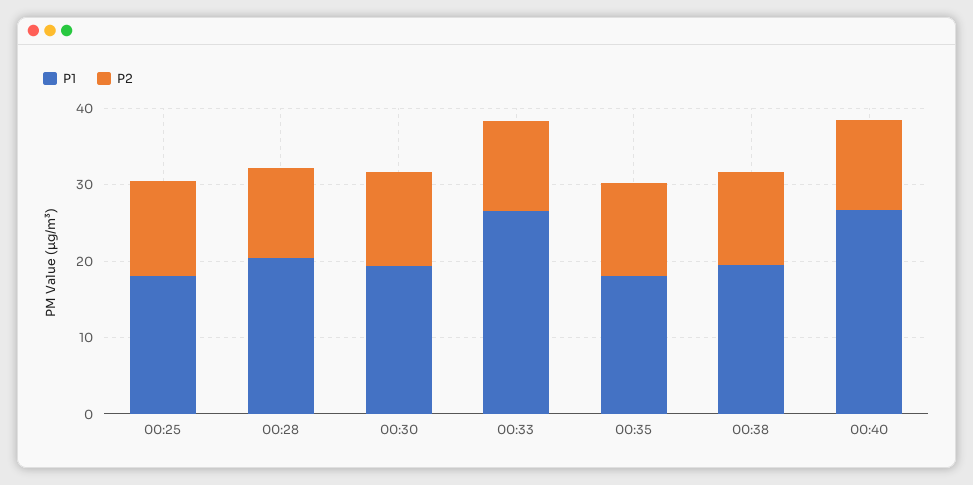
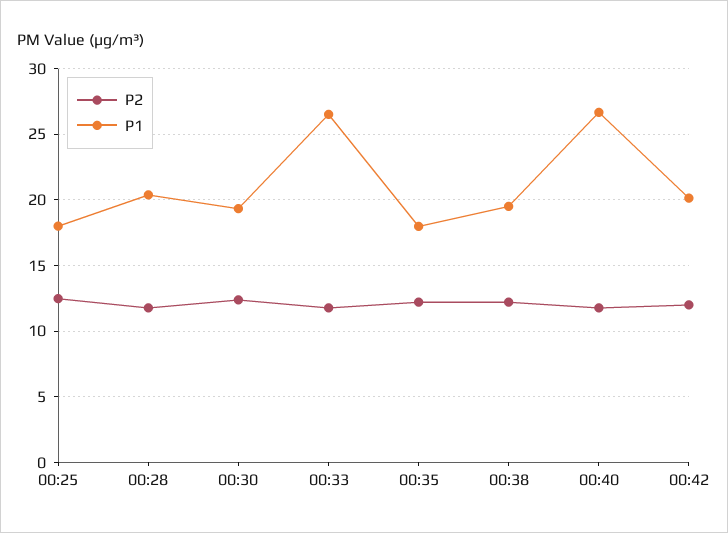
P2, 00:42: none -> 12
P1, 00:42: none -> 20

